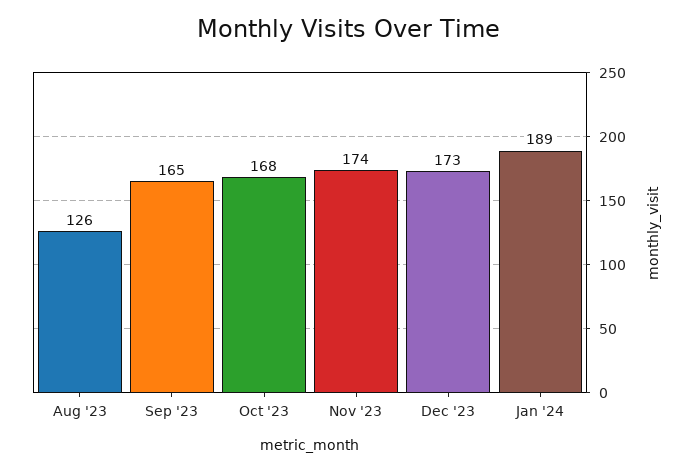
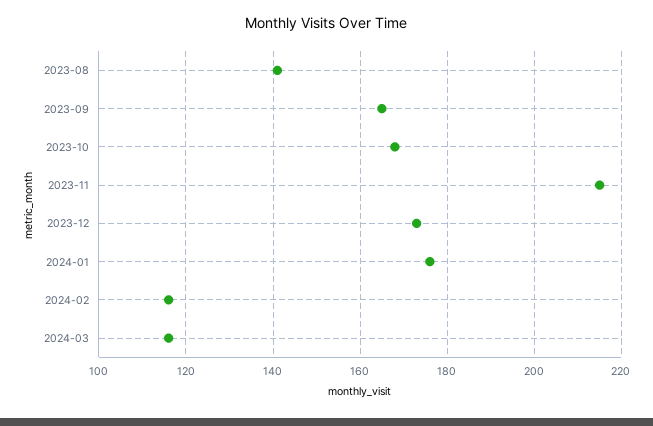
Aug '23: 126 -> 140
Nov '23: 174 -> 215
Jan '24: 189 -> 175
2024-02: none -> 115
2024-03: none -> 115

